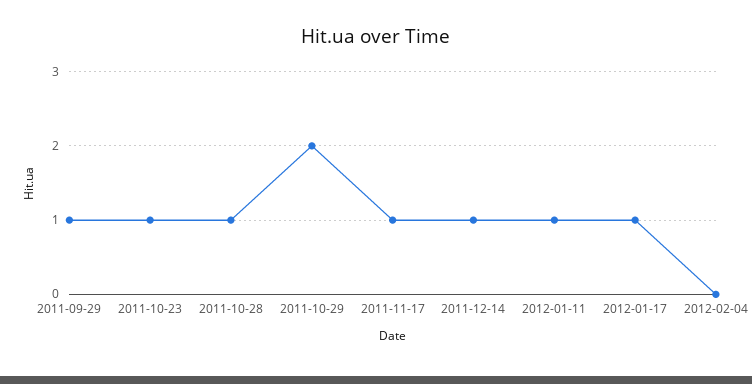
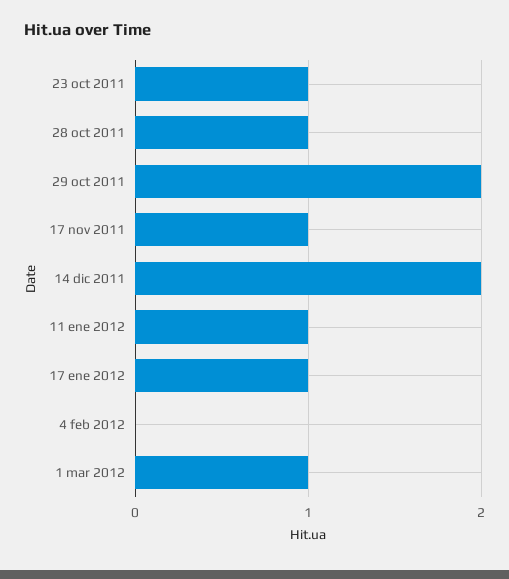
2011-09-29: 1 -> none
2011-12-14: 1 -> 2
1 mar 2012: none -> 1

